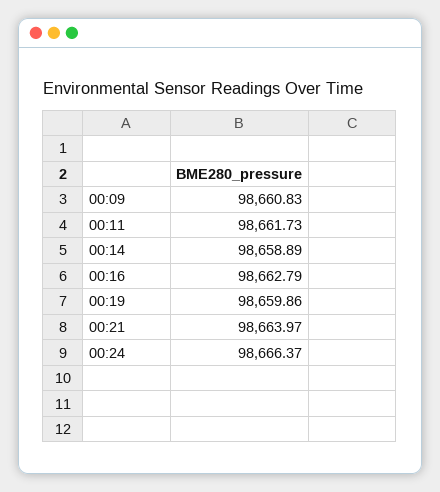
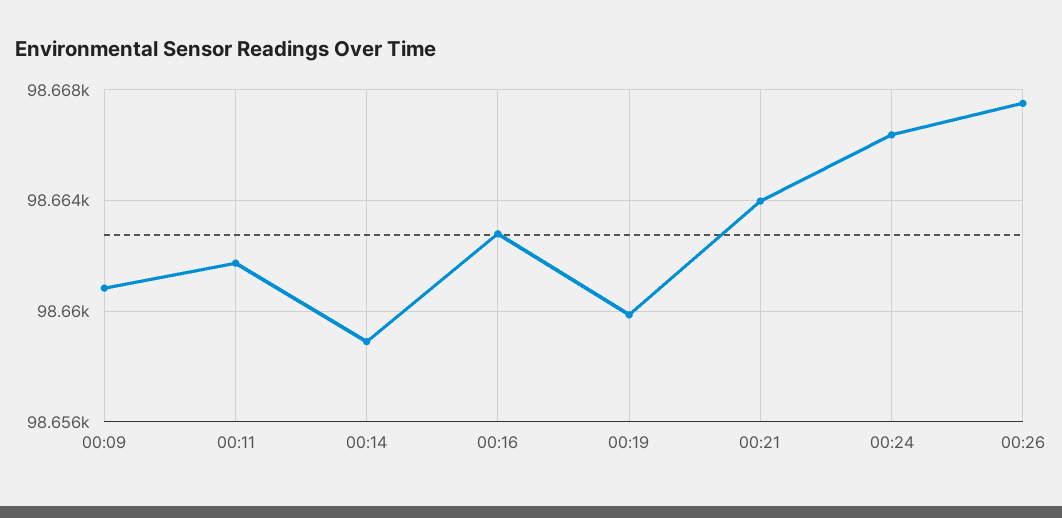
00:26: none -> 98667.5

